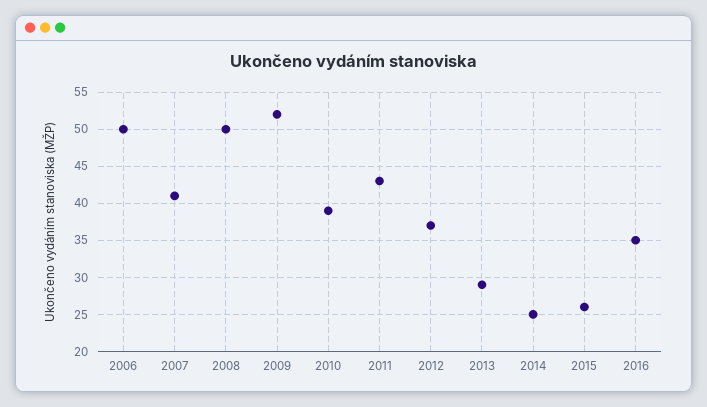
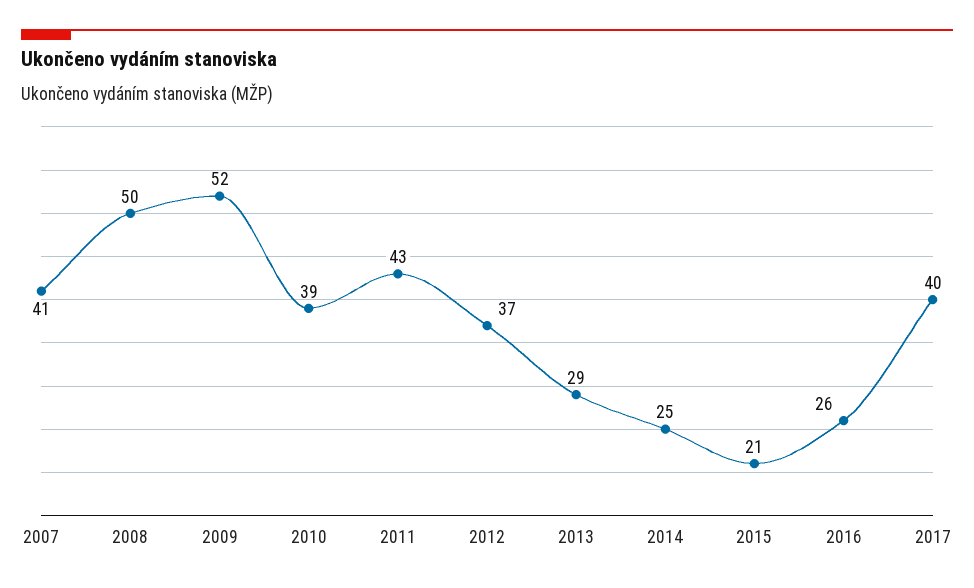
2006: 50 -> none
2015: 26 -> 21
2016: 35 -> 26
2017: none -> 40

